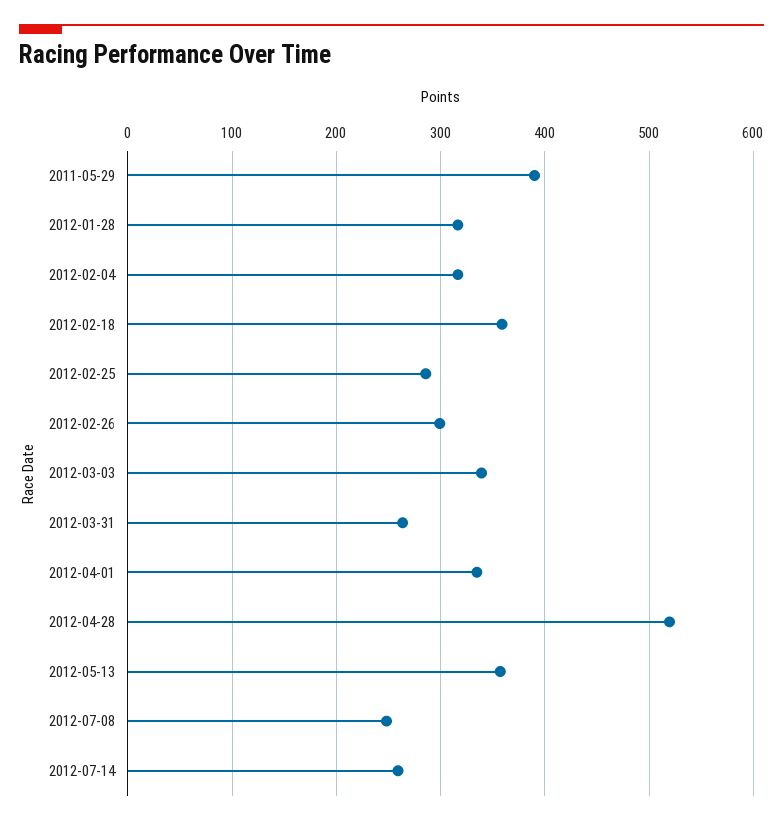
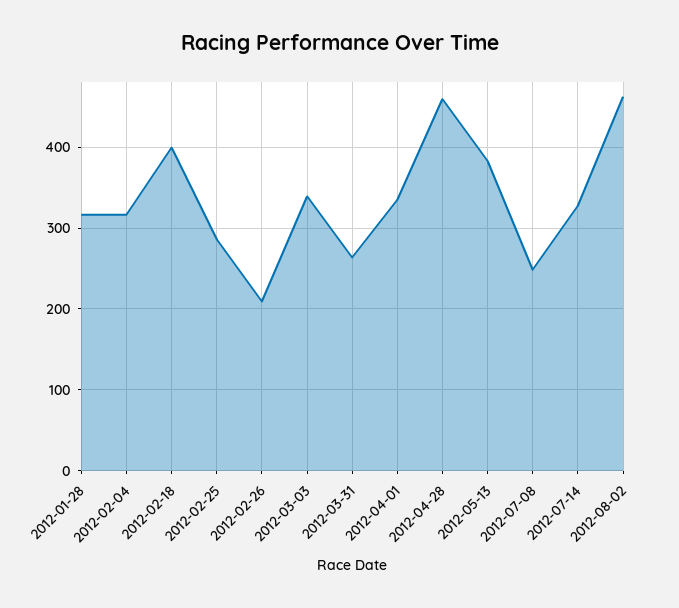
2011-05-29: 390 -> none
2012-02-18: 360 -> 400
2012-02-26: 300 -> 210
2012-04-28: 520 -> 460
2012-05-13: 360 -> 380
2012-07-14: 260 -> 330
2012-08-02: none -> 460

